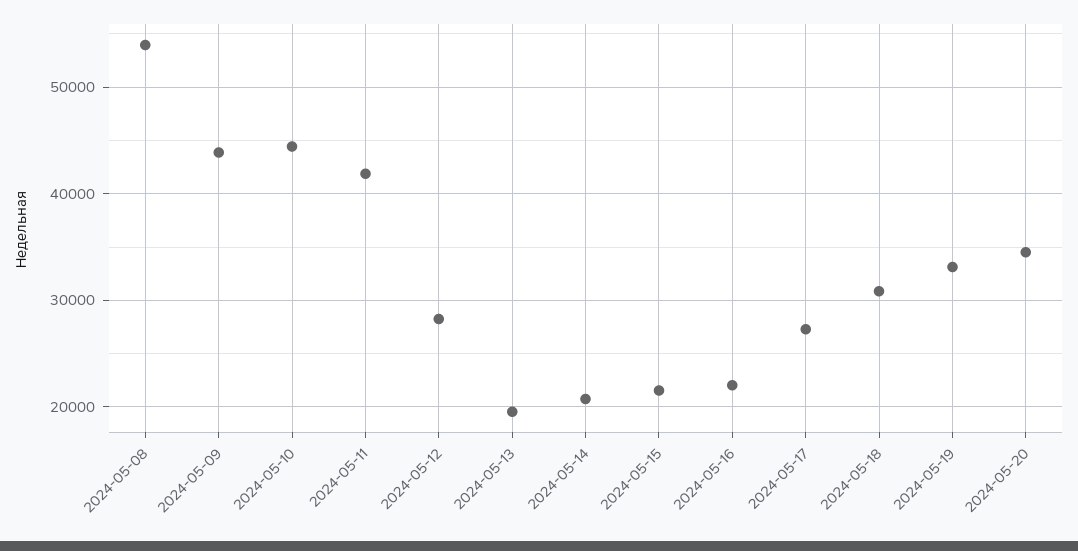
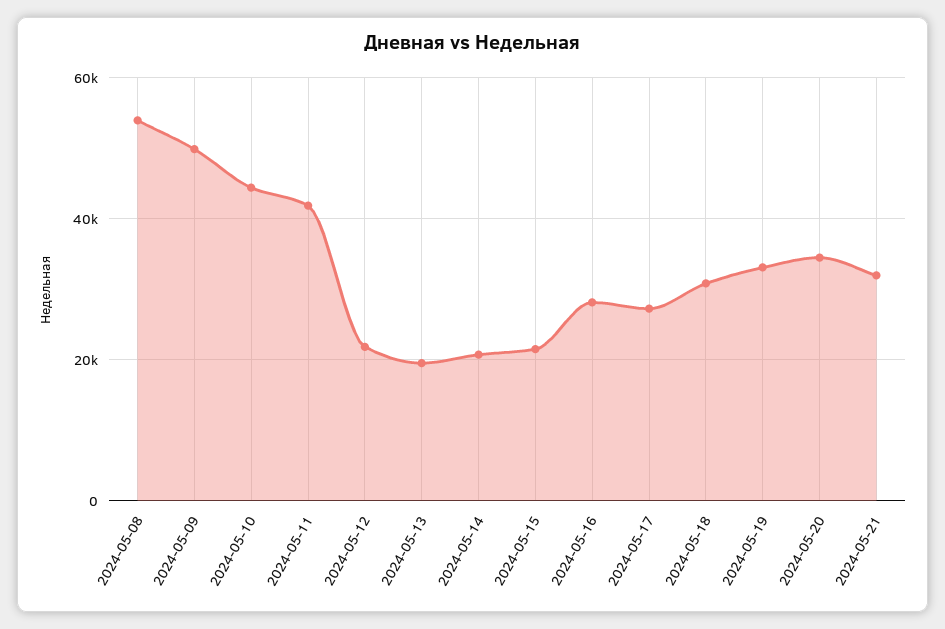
2024-05-09: 44000 -> 50000
2024-05-12: 28000 -> 22000
2024-05-16: 22000 -> 28000
2024-05-21: none -> 32000

